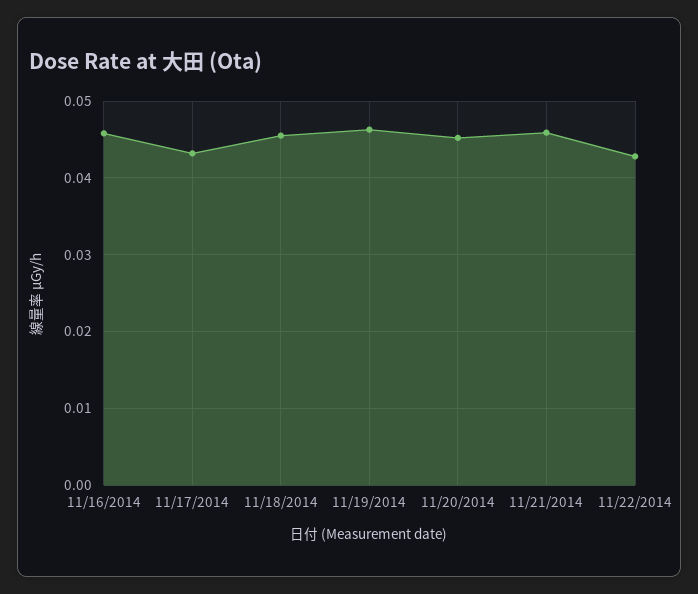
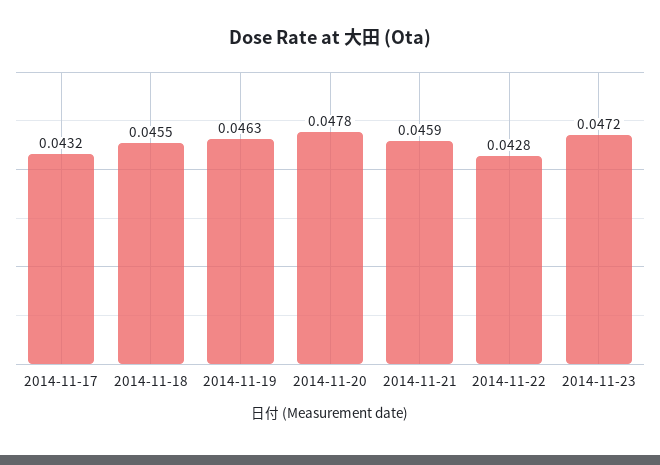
11/16/2014: 0.046 -> none
11/20/2014: 0.045 -> 0.0478
2014-11-23: none -> 0.0472

